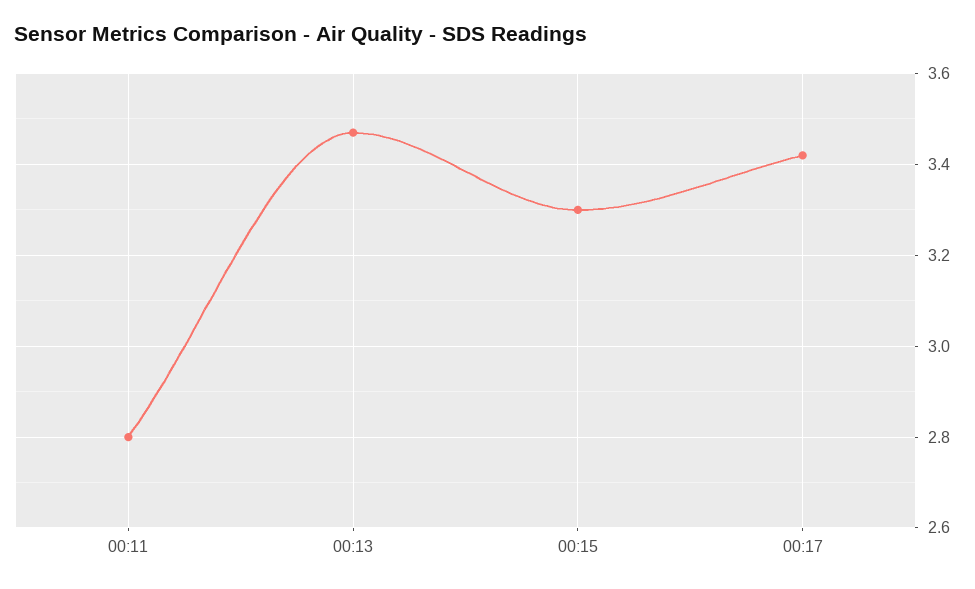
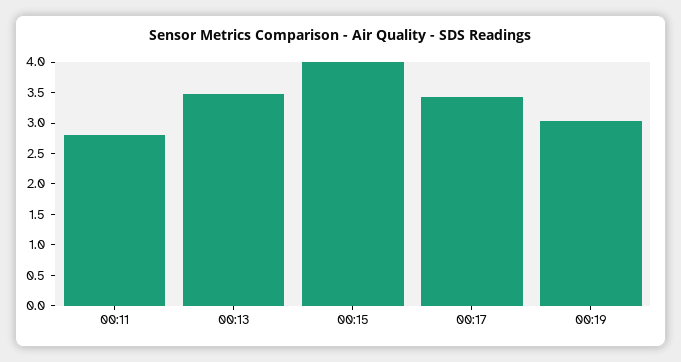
00:15: 3.3 -> 4
00:19: none -> 3

